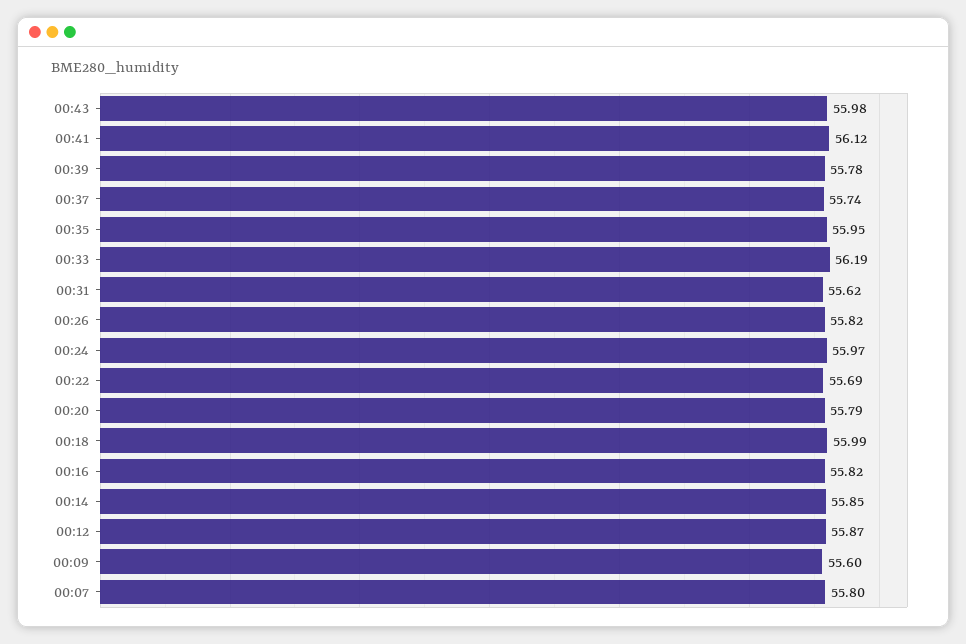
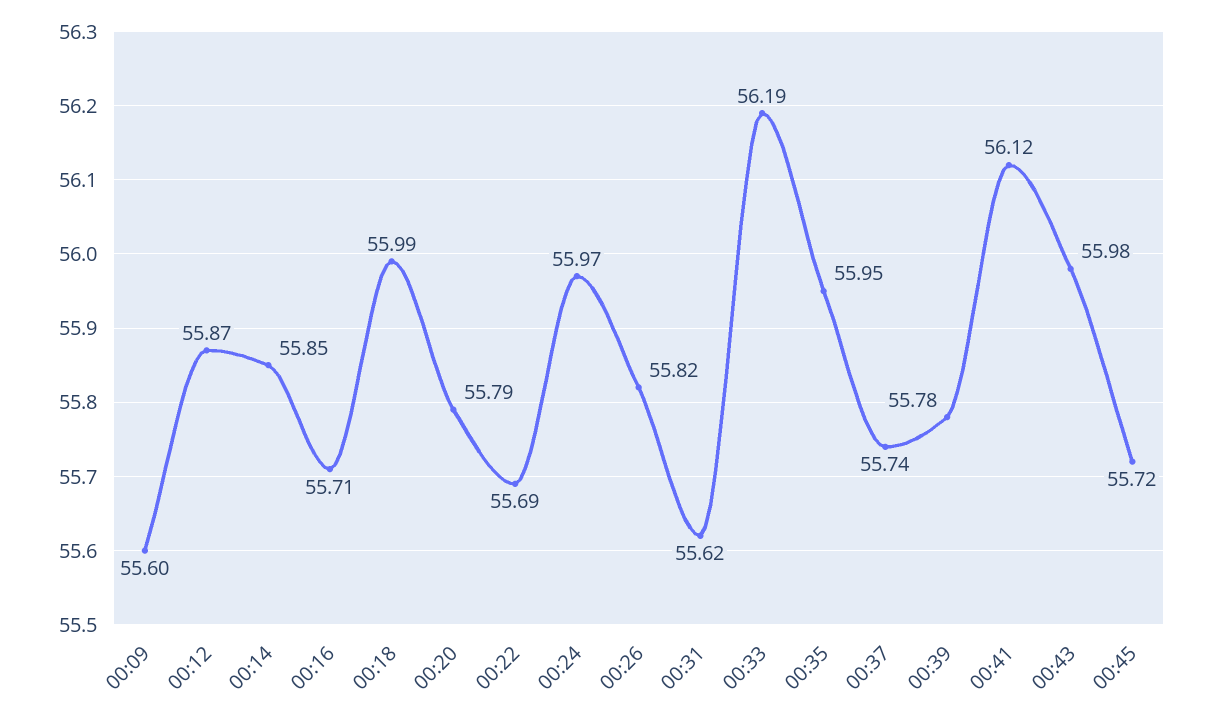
00:16: 55.82 -> 55.71
00:07: 55.8 -> none
00:45: none -> 55.72

